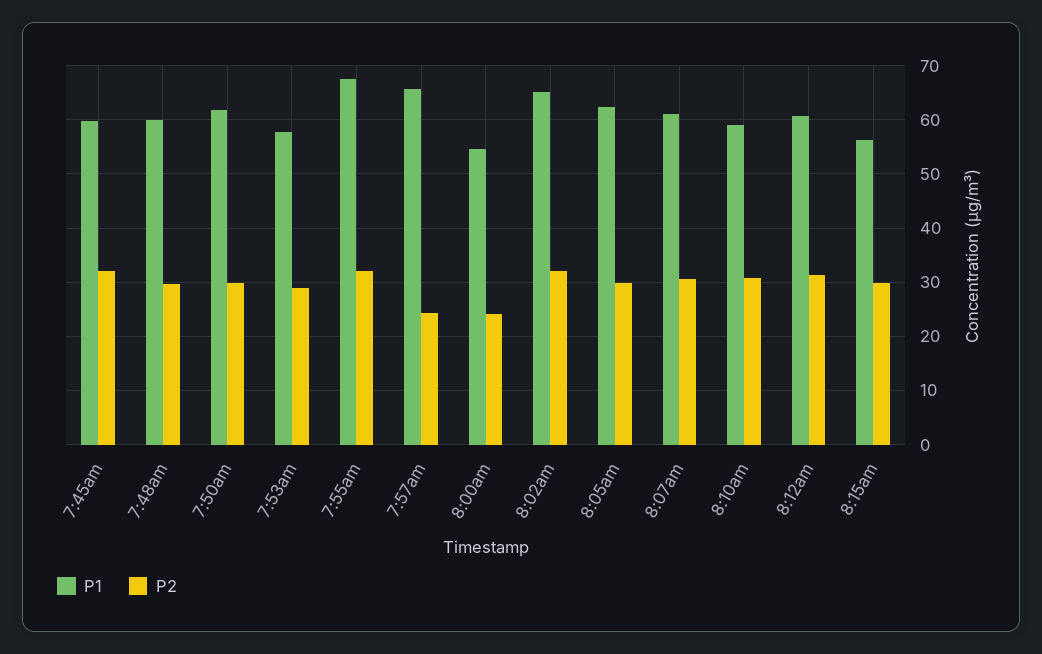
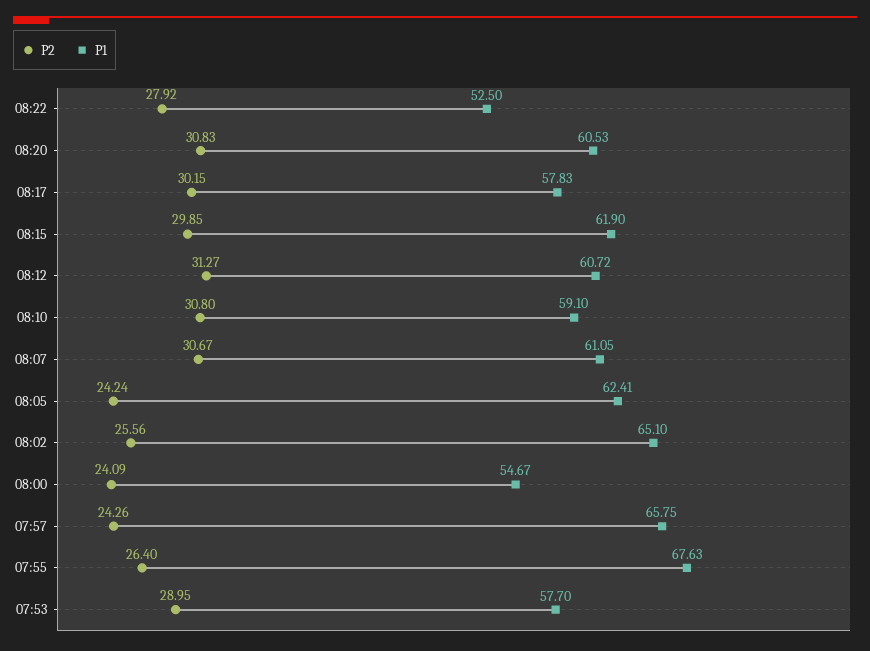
P1, 7:45am: 60 -> none
P2, 7:45am: 32 -> none
P1, 7:48am: 60 -> none
P2, 7:48am: 30 -> none
P1, 7:50am: 62 -> none
P2, 7:50am: 30 -> none
P2, 7:55am: 32 -> 26.4
P2, 8:02am: 32 -> 25.56
P2, 8:05am: 30 -> 24.24
P1, 8:15am: 56 -> 61.9
P2, 08:22: none -> 27.92
P1, 08:22: none -> 52.5
P2, 08:20: none -> 30.83
P1, 08:20: none -> 60.53
P2, 08:17: none -> 30.15
P1, 08:17: none -> 57.83

